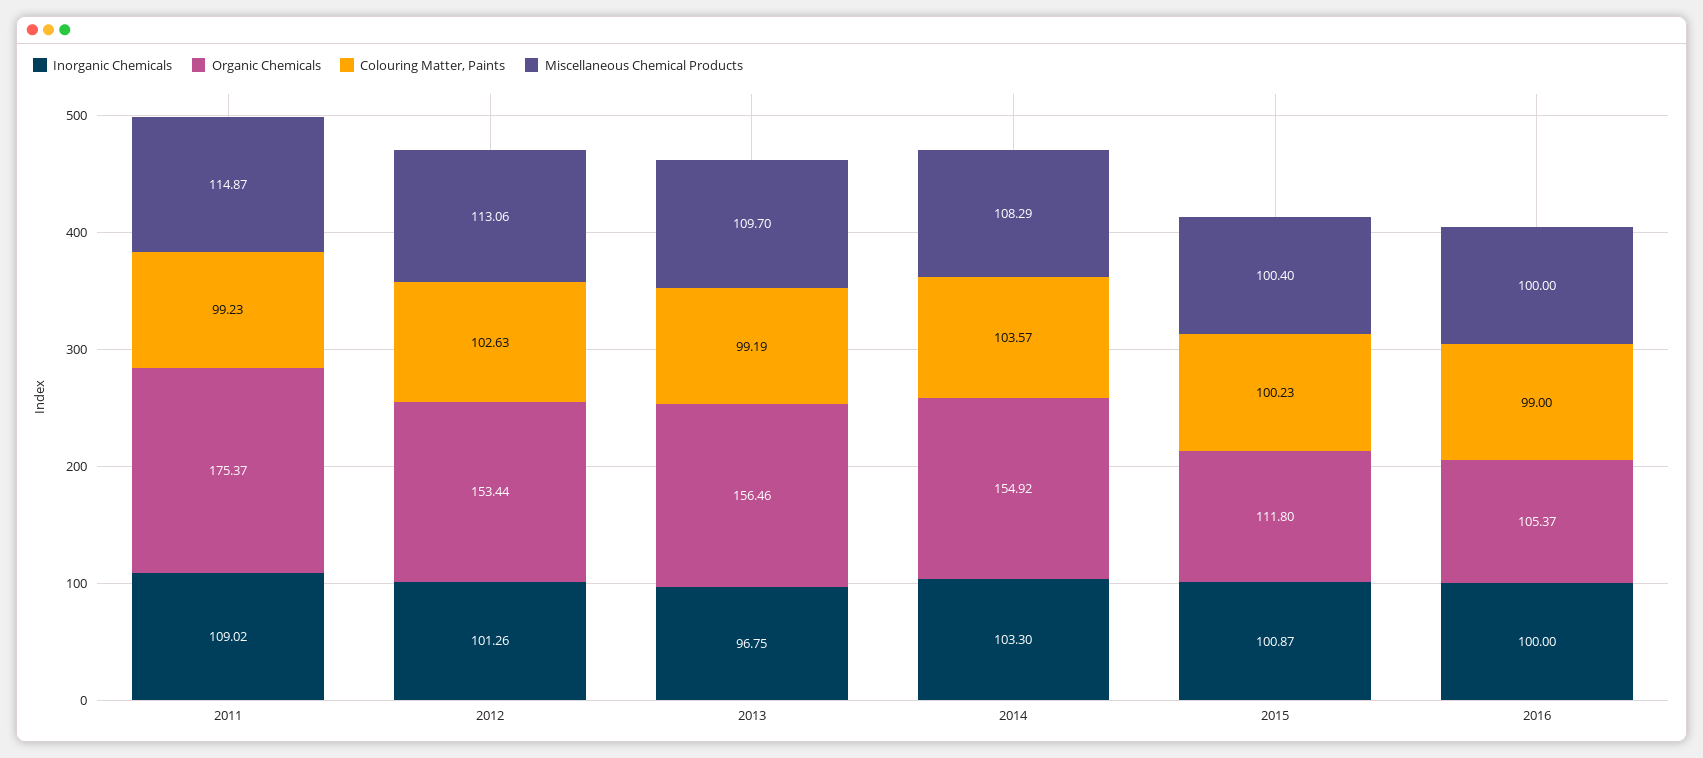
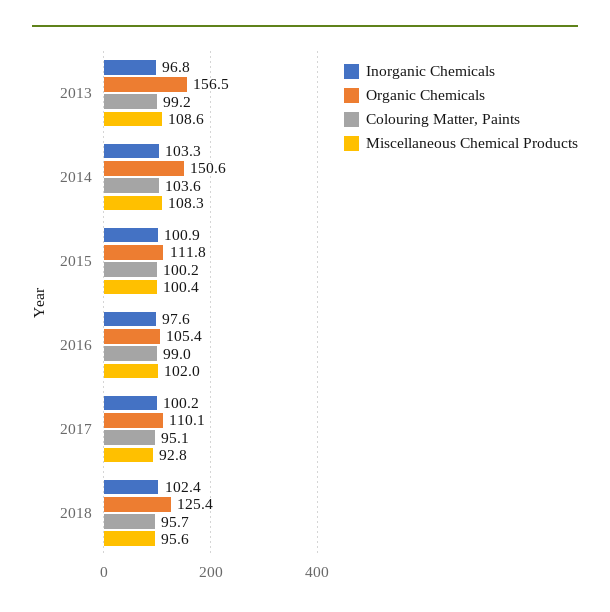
Inorganic Chemicals, 2011: 109.02 -> none
Organic Chemicals, 2011: 175.37 -> none
Colouring Matter, Paints, 2011: 99.23 -> none
Miscellaneous Chemical Products, 2011: 114.87 -> none
Inorganic Chemicals, 2012: 101.26 -> none
Organic Chemicals, 2012: 153.44 -> none
Colouring Matter, Paints, 2012: 102.63 -> none
Miscellaneous Chemical Products, 2012: 113.06 -> none
Miscellaneous Chemical Products, 2013: 109.7 -> 108.6
Organic Chemicals, 2014: 154.92 -> 150.6
Inorganic Chemicals, 2016: 100 -> 97.6
Miscellaneous Chemical Products, 2016: 100 -> 102
Inorganic Chemicals, 2017: none -> 100.2
Organic Chemicals, 2017: none -> 110.1
Colouring Matter, Paints, 2017: none -> 95.1
Miscellaneous Chemical Products, 2017: none -> 92.8
Inorganic Chemicals, 2018: none -> 102.4
Organic Chemicals, 2018: none -> 125.4
Colouring Matter, Paints, 2018: none -> 95.7
Miscellaneous Chemical Products, 2018: none -> 95.6

